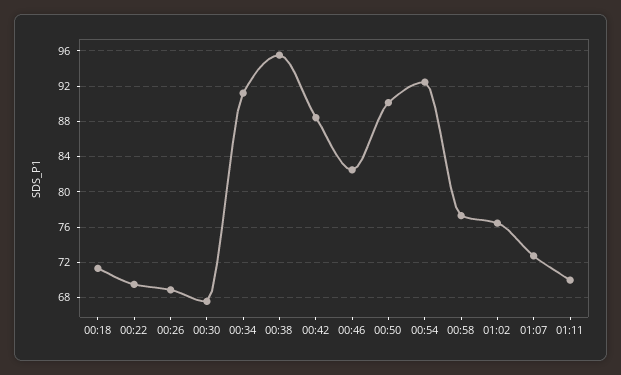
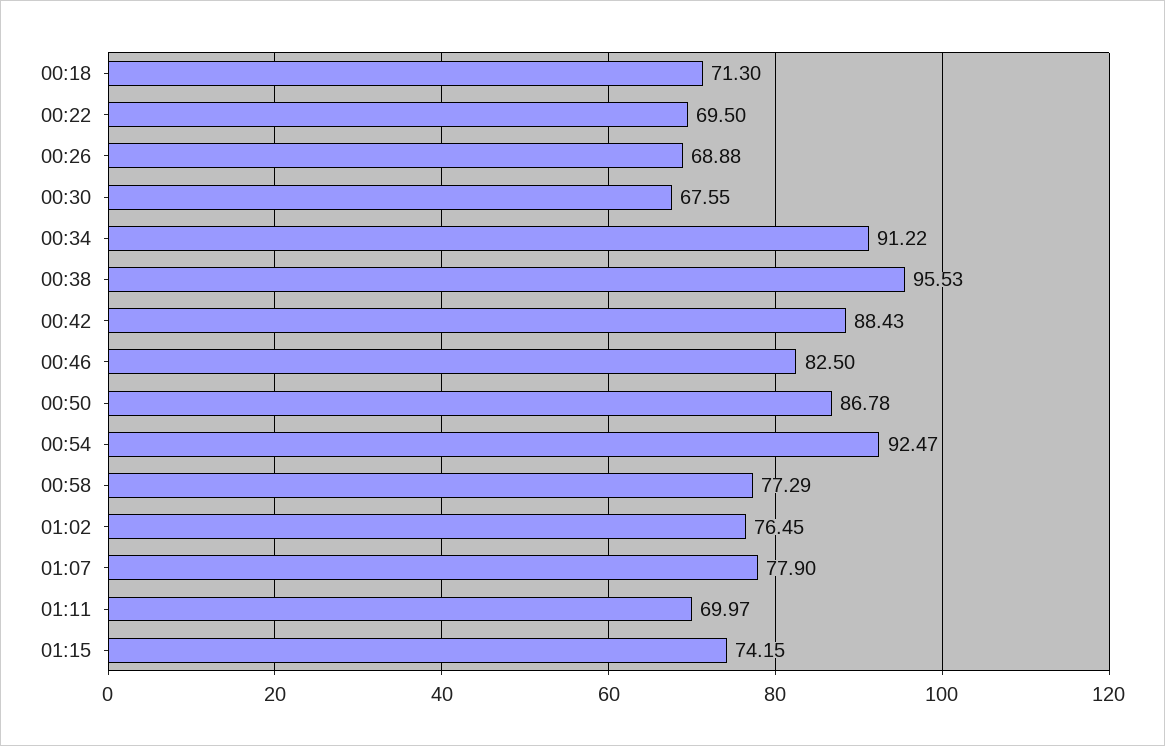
00:50: 90 -> 86.78
01:07: 73 -> 77.9
01:15: none -> 74.15

